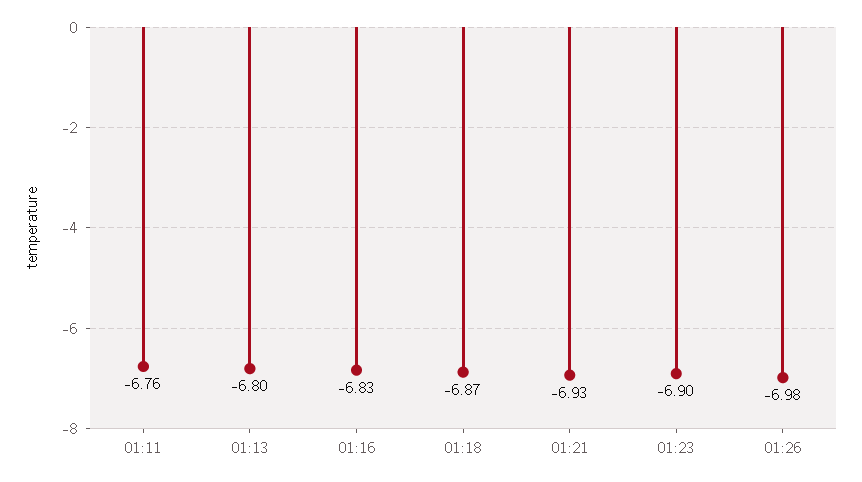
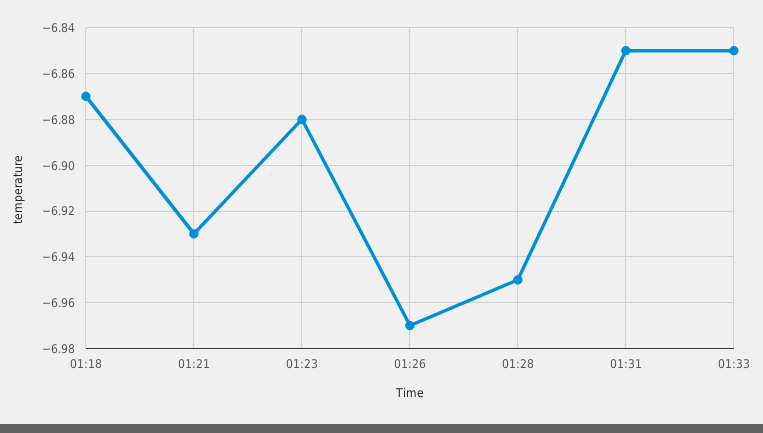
01:11: -6.76 -> none
01:13: -6.8 -> none
01:16: -6.83 -> none
01:23: -6.9 -> -6.88
01:26: -6.98 -> -6.97
01:28: none -> -6.95
01:31: none -> -6.85
01:33: none -> -6.85

